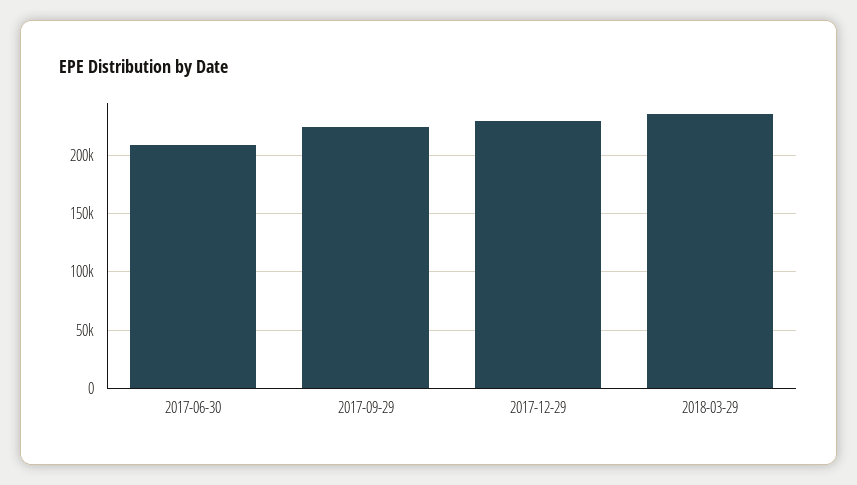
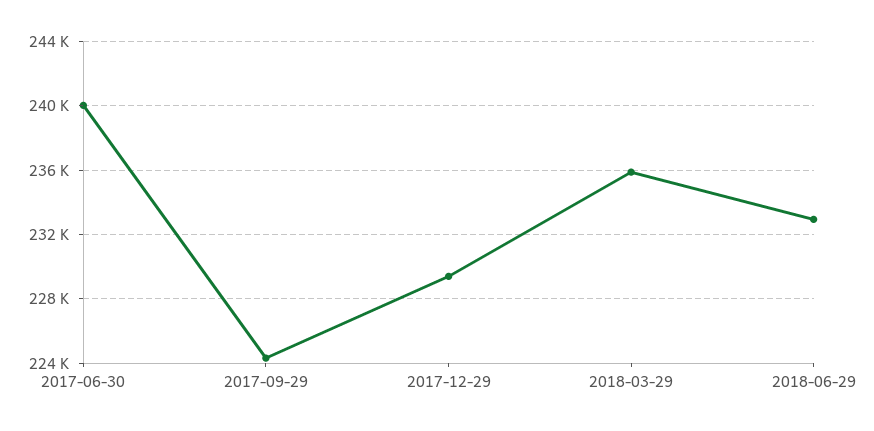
2017-06-30: 210000 -> 240000
2018-06-29: none -> 233000

